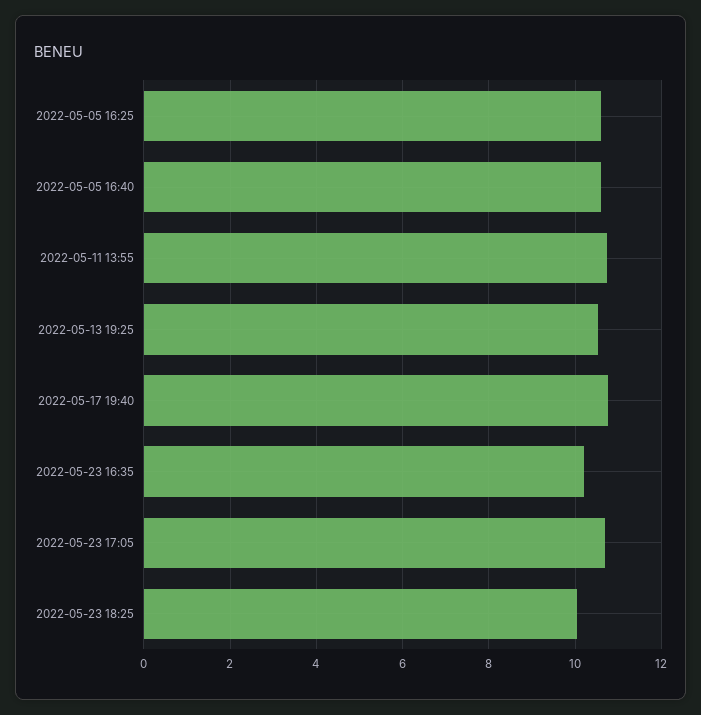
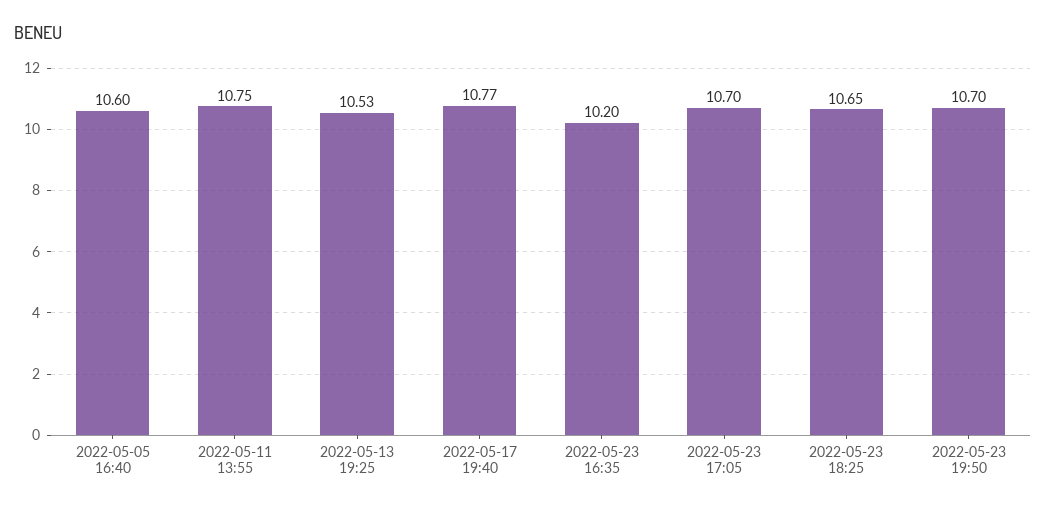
2022-05-05 16:25: 10.6 -> none
2022-05-23 18:25: 10 -> 10.65
2022-05-23 19:50: none -> 10.7

